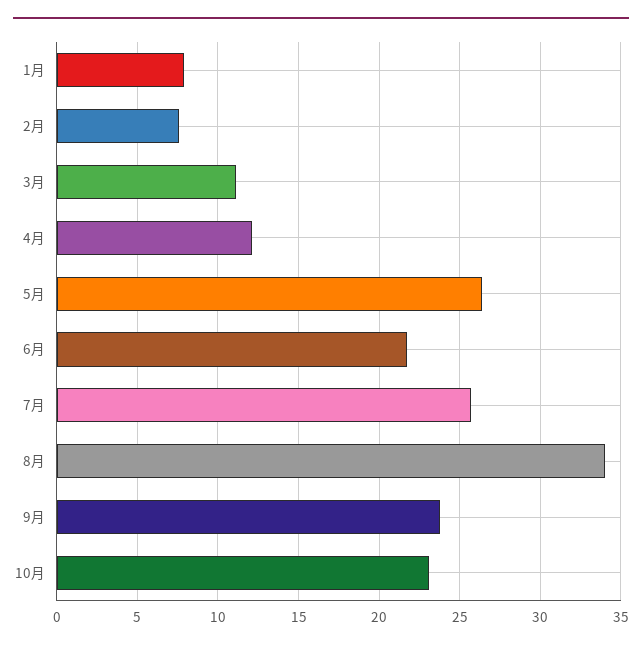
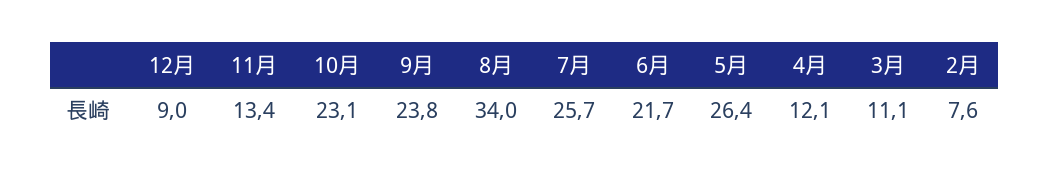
1月: 8 -> none
12月: none -> 9
11月: none -> 13.4

